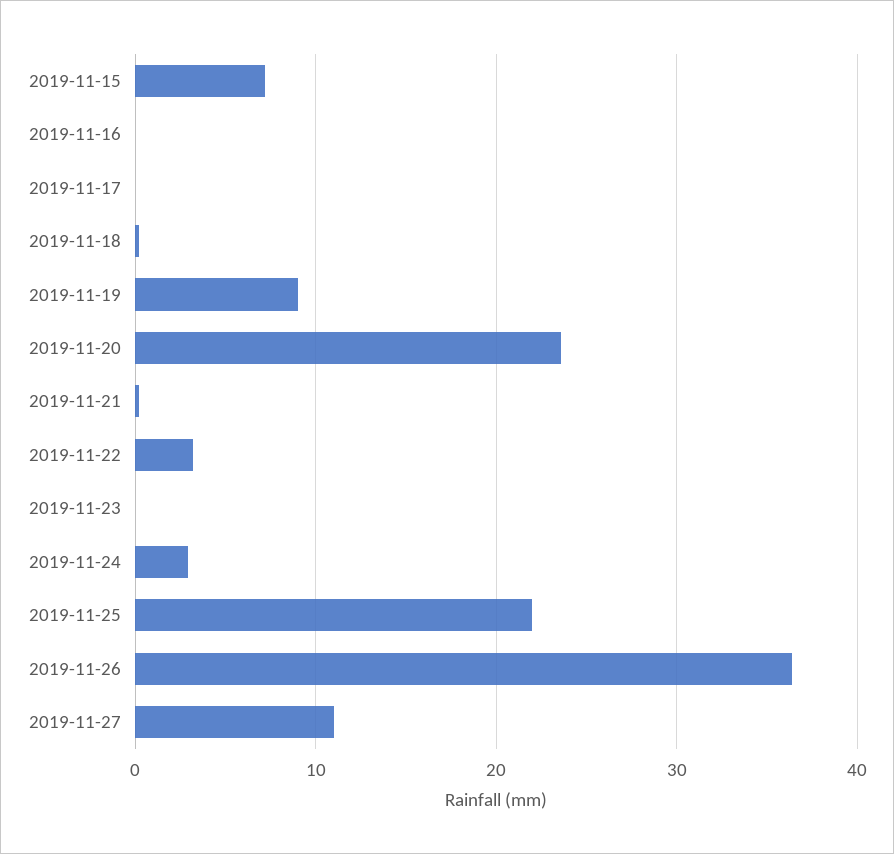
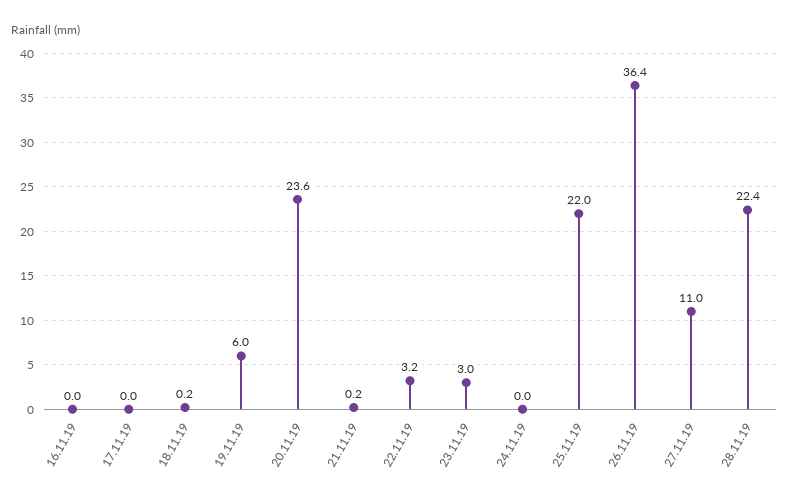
2019-11-15: 7 -> none
2019-11-19: 9 -> 6
2019-11-23: 0 -> 3
2019-11-24: 3 -> 0
28.11.19: none -> 22.4

